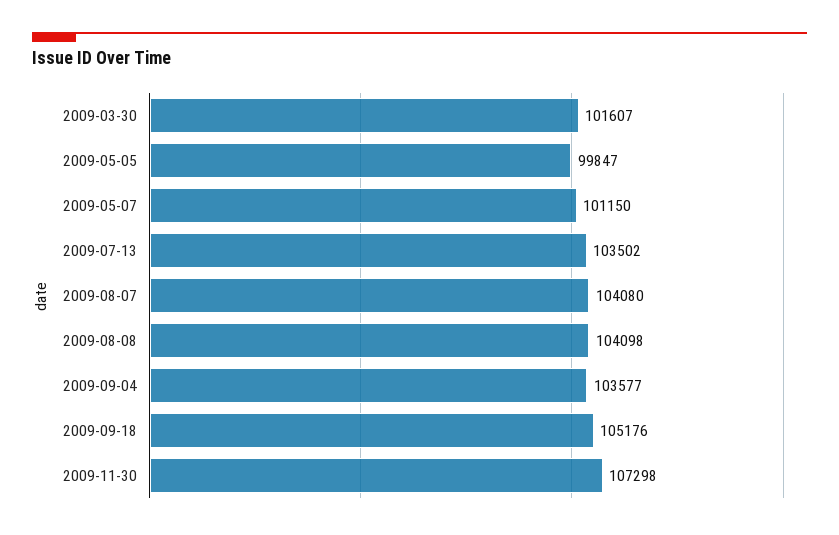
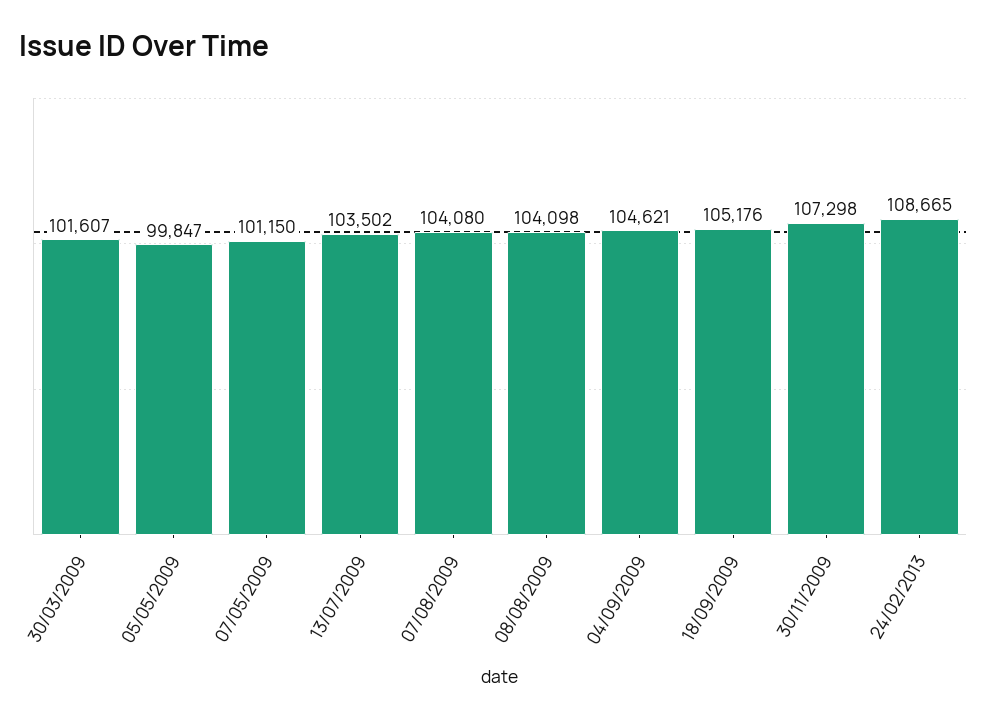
2009-09-04: 103577 -> 104621
24/02/2013: none -> 108665

